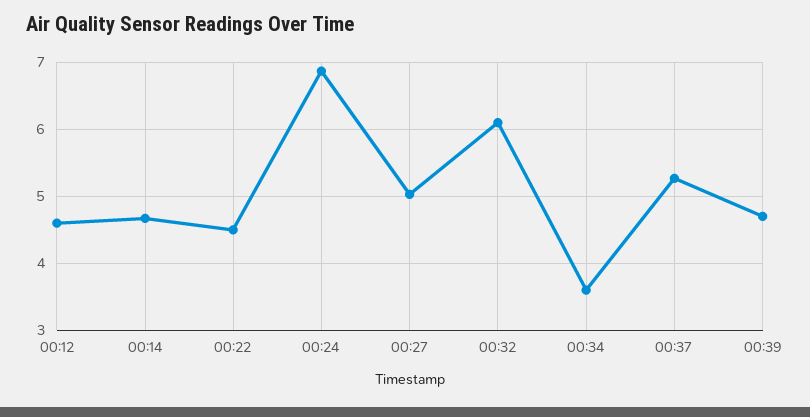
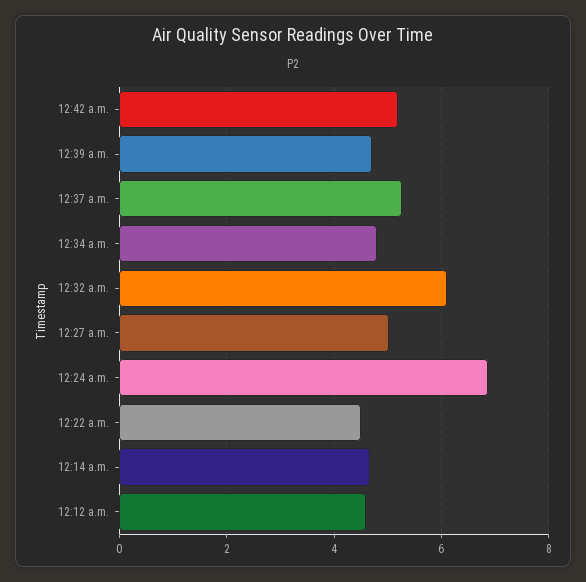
00:34: 3.6 -> 4.8
12:42 a.m.: none -> 5.2

